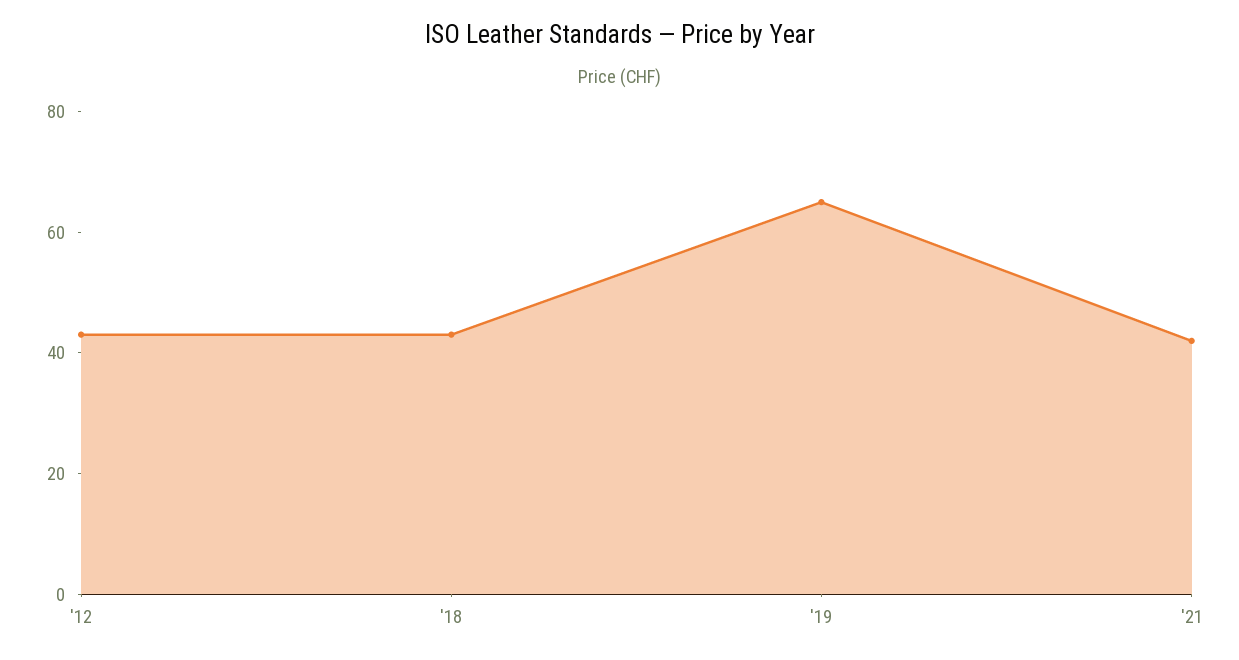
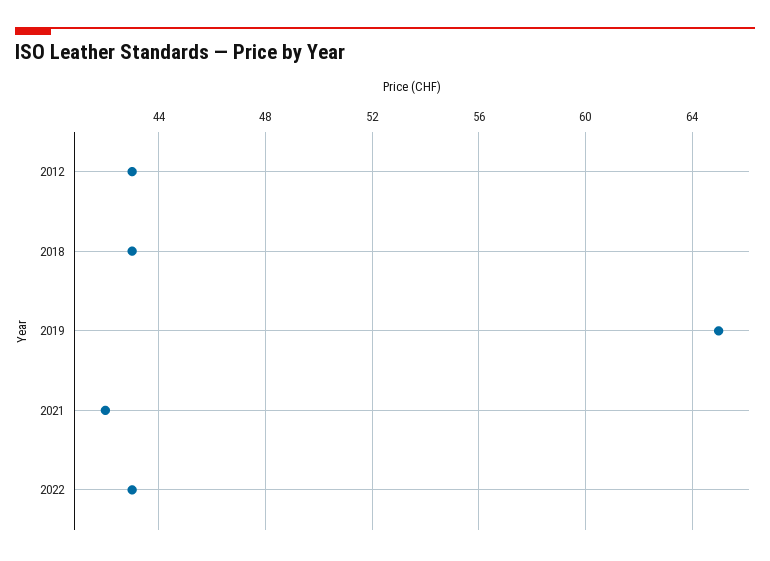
2022: none -> 43

